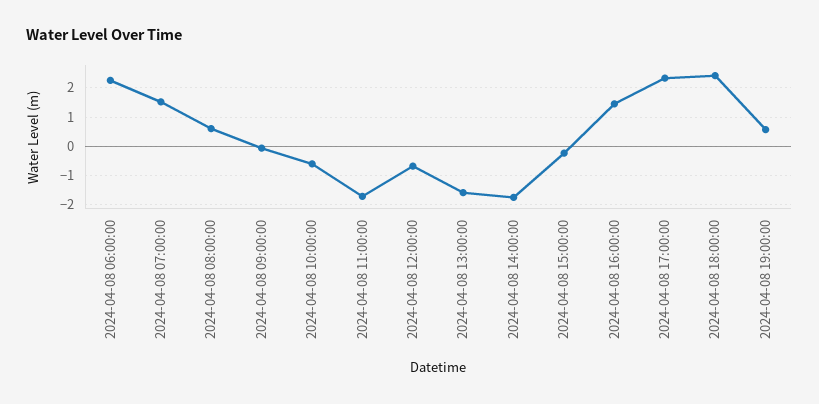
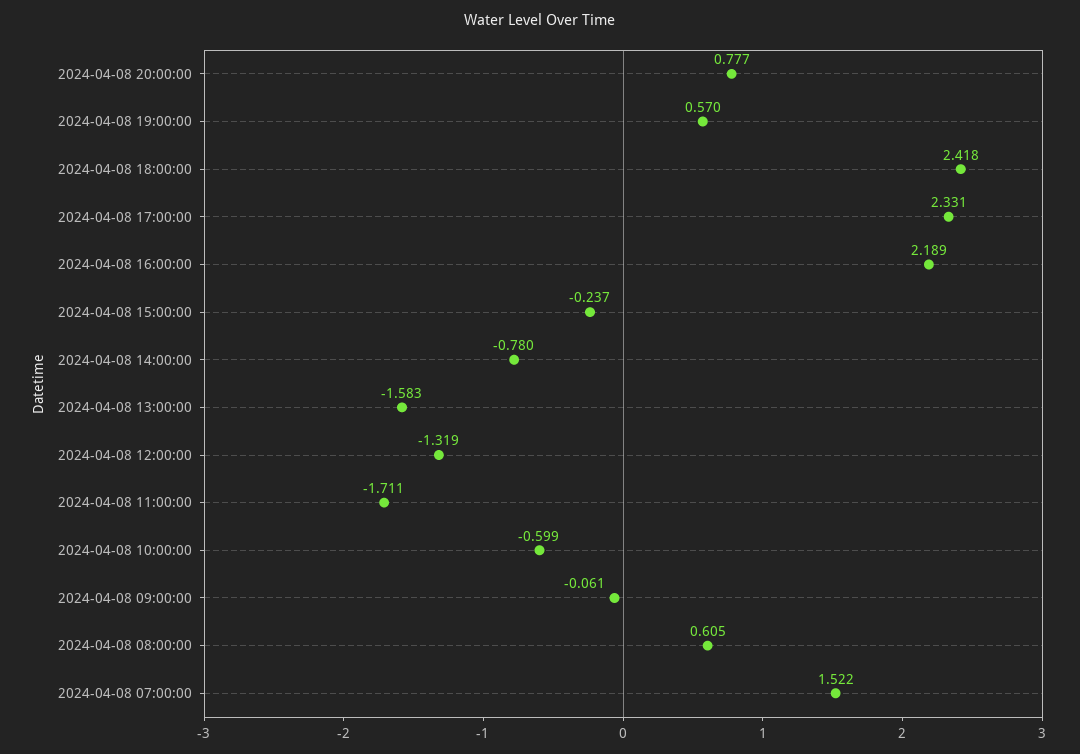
2024-04-08 06:00:00: 2.25 -> none
2024-04-08 12:00:00: -0.75 -> -1.319
2024-04-08 14:00:00: -1.75 -> -0.78
2024-04-08 16:00:00: 1.5 -> 2.189
2024-04-08 20:00:00: none -> 0.777

